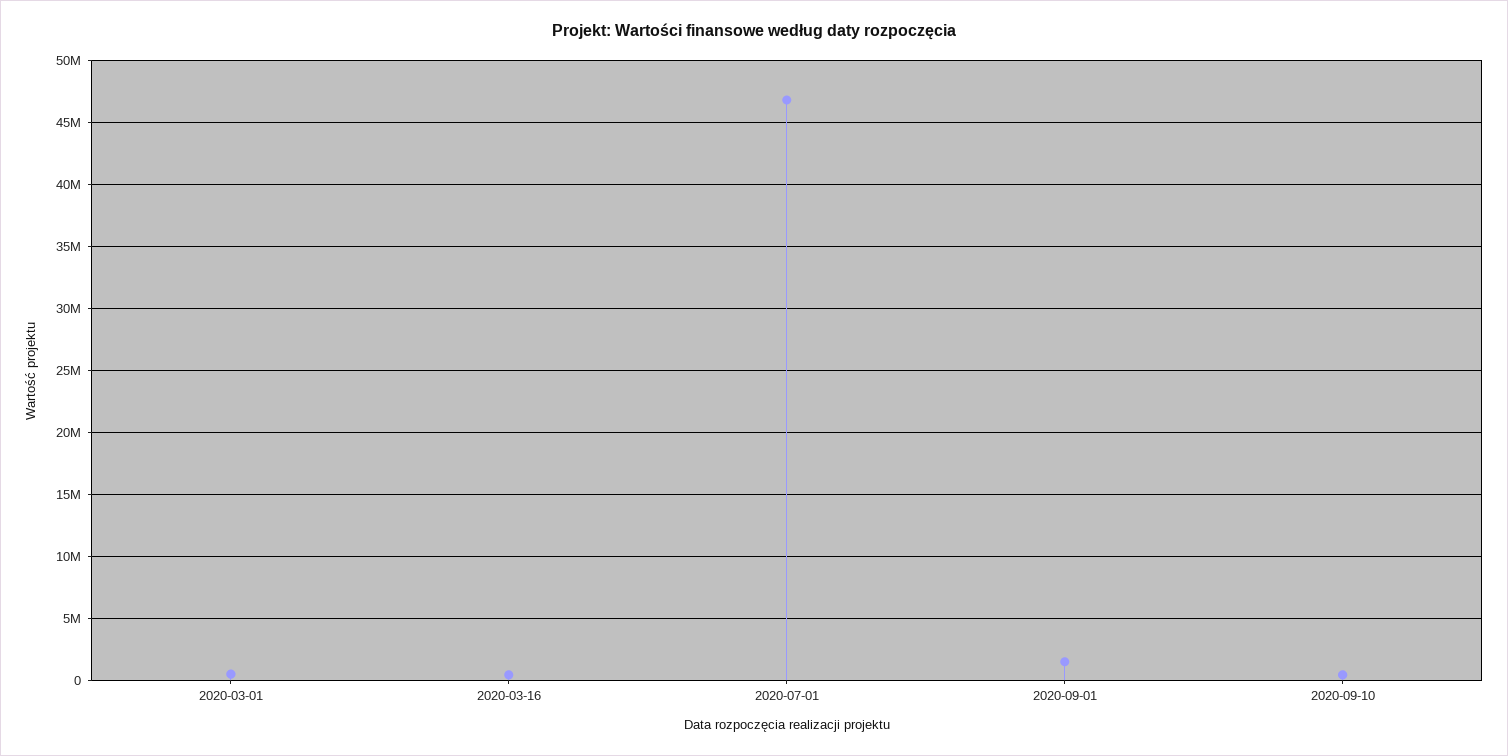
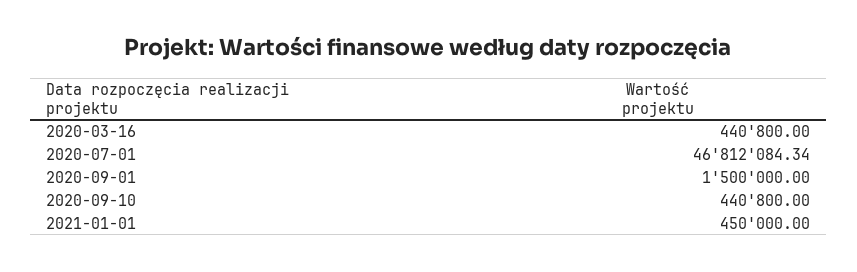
2020-03-01: 500000 -> none
2021-01-01: none -> 450000

